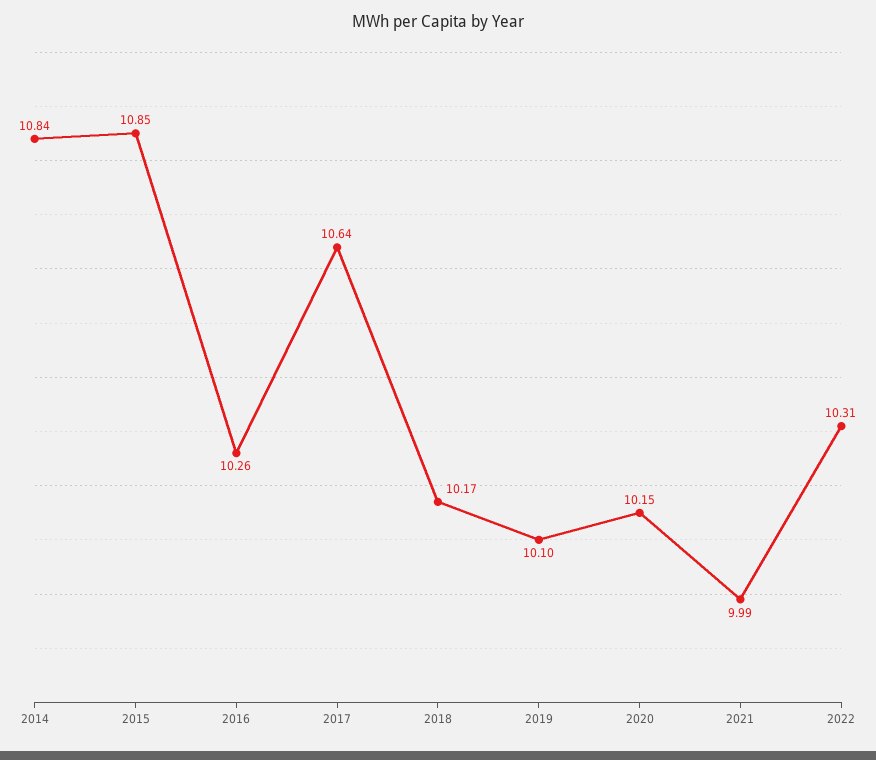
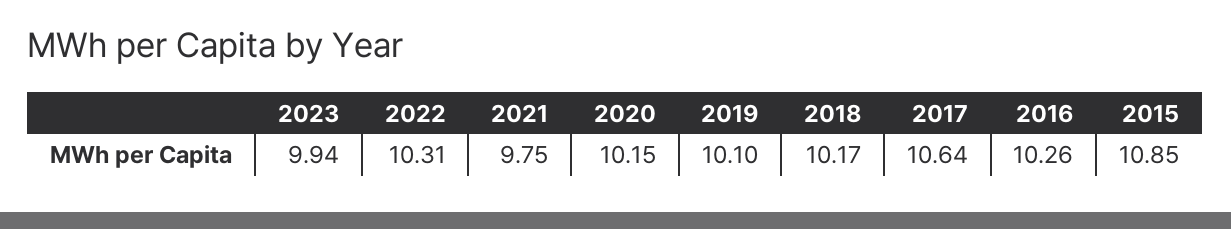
2014: 10.84 -> none
2021: 9.99 -> 9.75
2023: none -> 9.94

